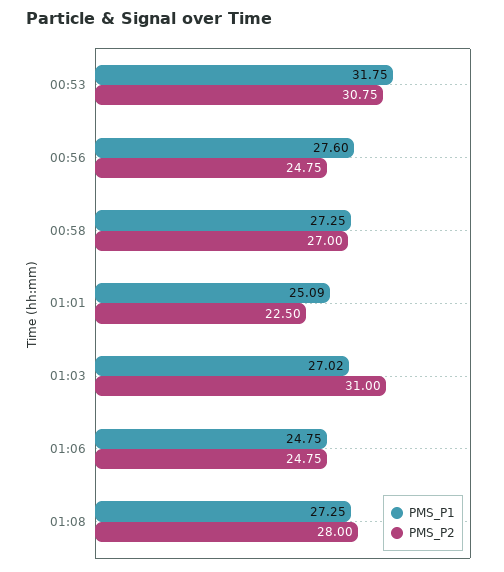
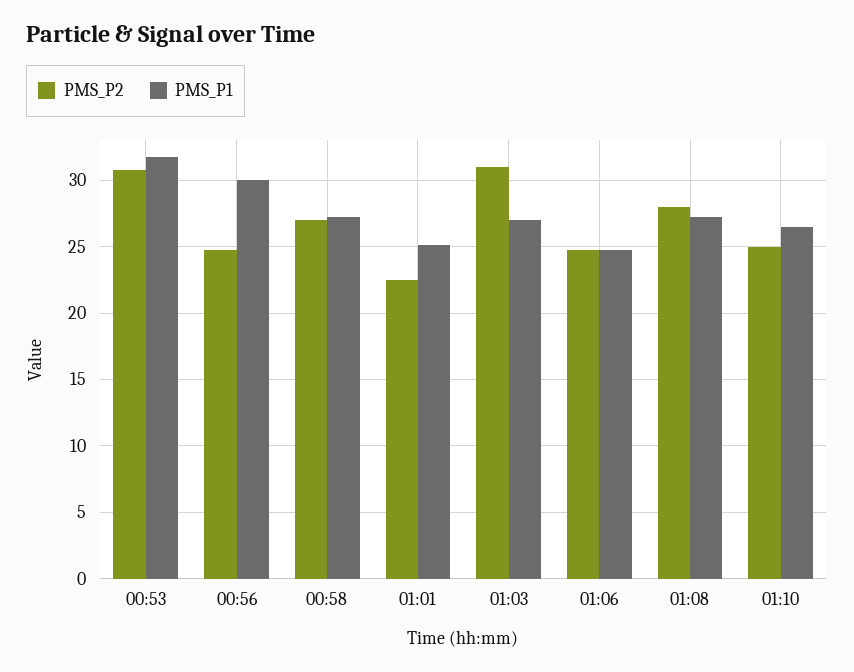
PMS_P1, 00:56: 27.6 -> 30
PMS_P2, 01:10: none -> 25
PMS_P1, 01:10: none -> 26.5

